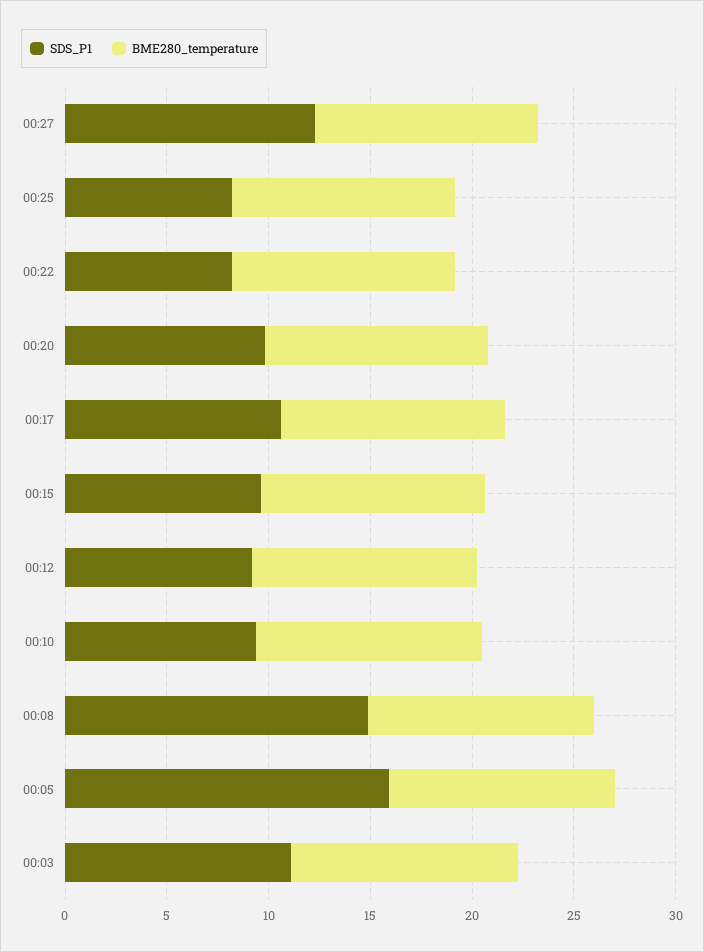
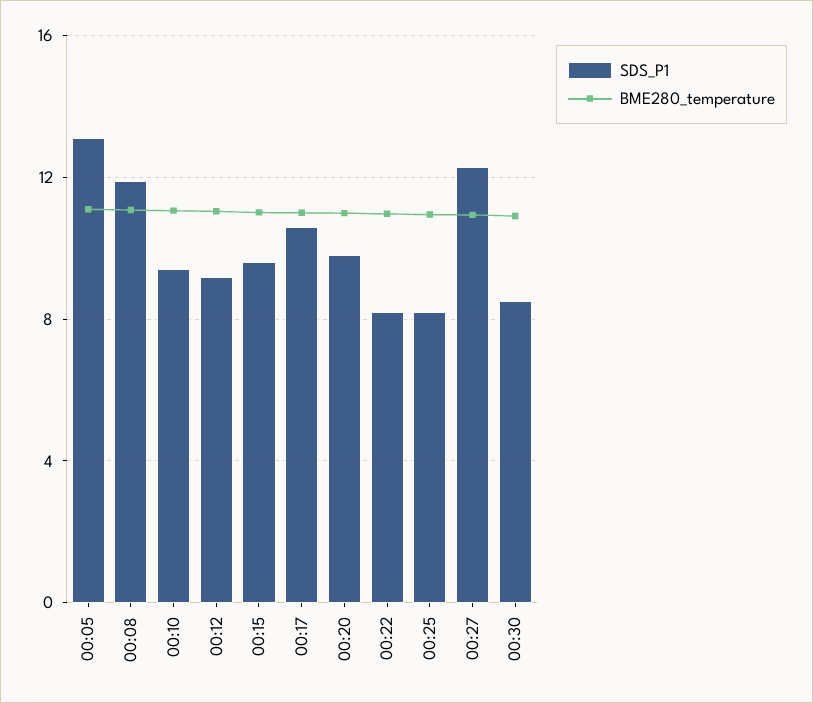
SDS_P1, 00:08: 15 -> 12
SDS_P1, 00:05: 16 -> 13
SDS_P1, 00:03: 11 -> none
BME280_temperature, 00:03: 11 -> none
SDS_P1, 00:30: none -> 8.5
BME280_temperature, 00:30: none -> 11

